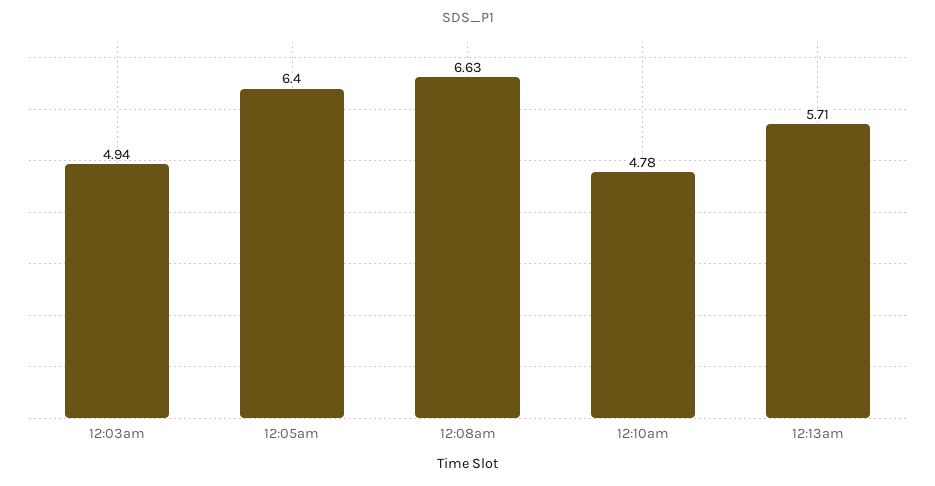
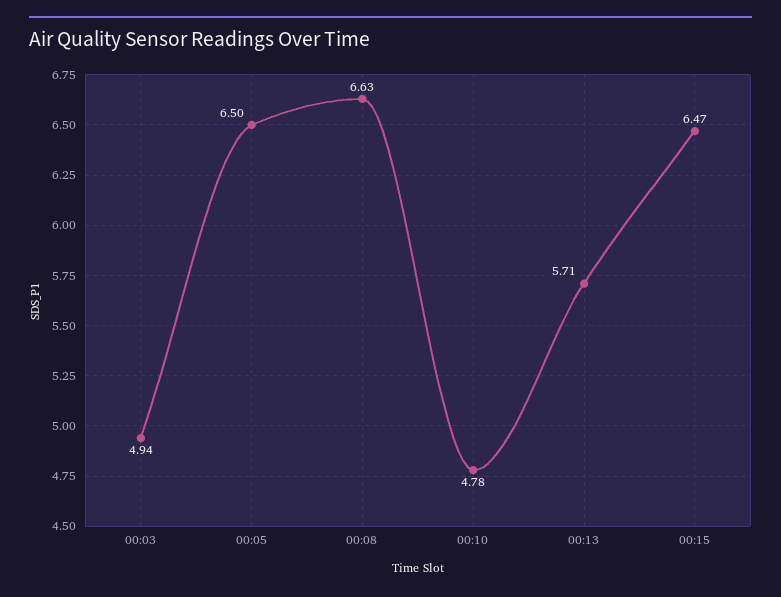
12:05am: 6.4 -> 6.5
00:15: none -> 6.47

